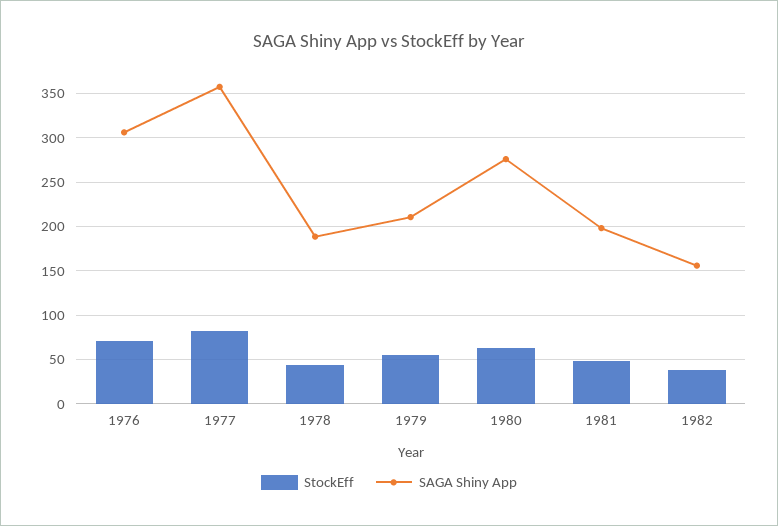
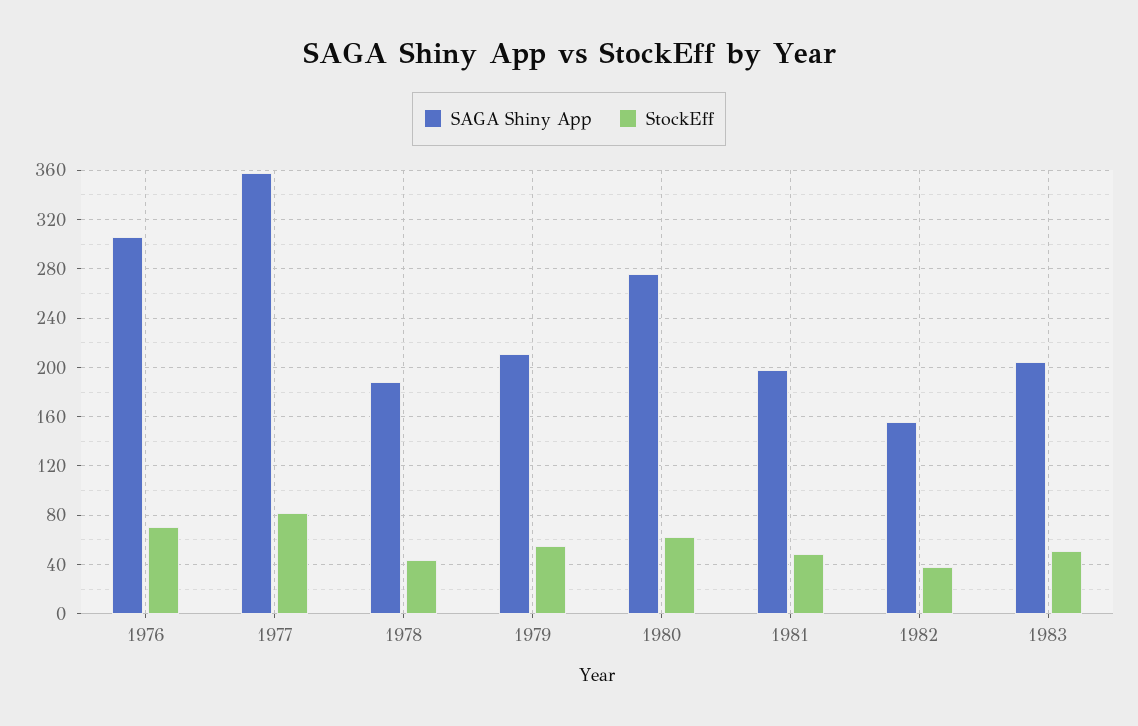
SAGA Shiny App, 1983: none -> 205
StockEff, 1983: none -> 50

